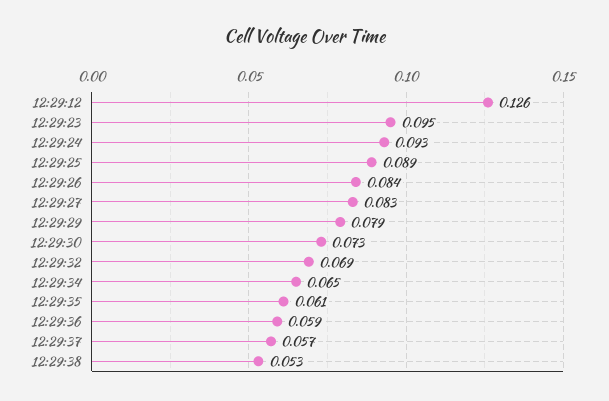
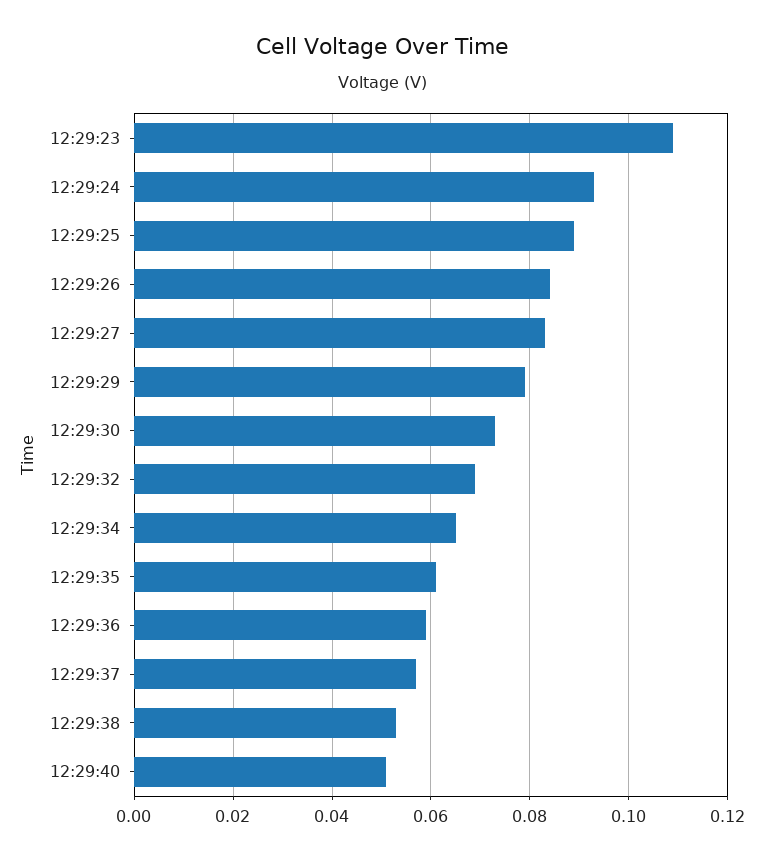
12:29:12: 0.126 -> none
12:29:23: 0.095 -> 0.11
12:29:40: none -> 0.05

